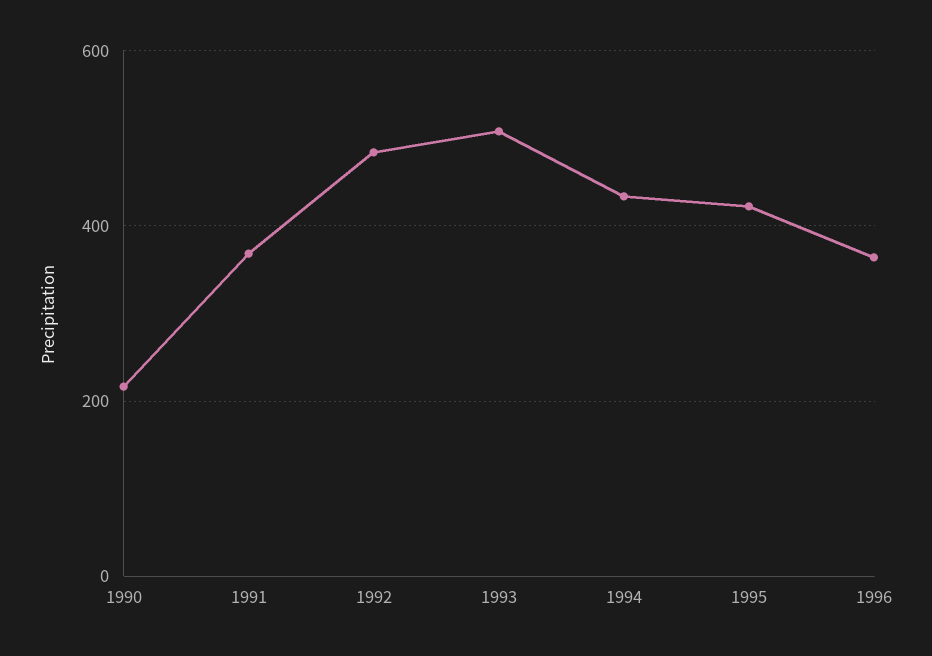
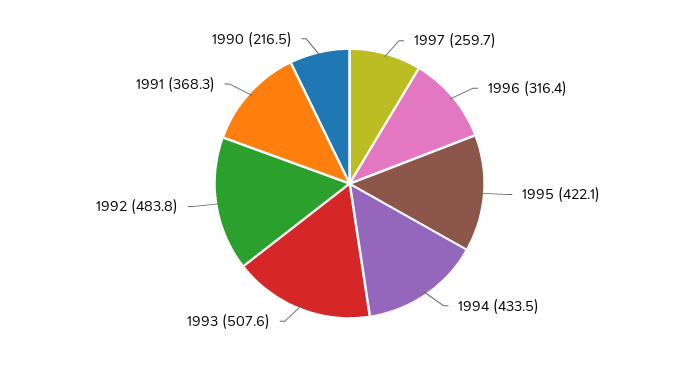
1996: 360 -> 316.4
1997: none -> 259.7

